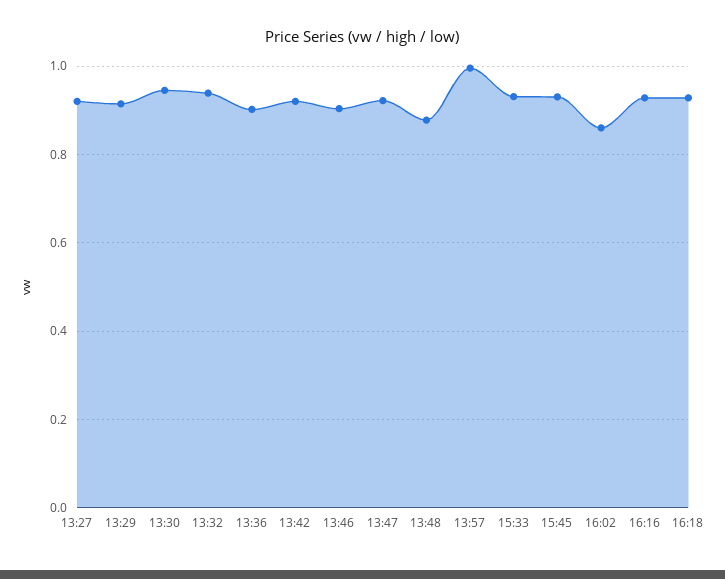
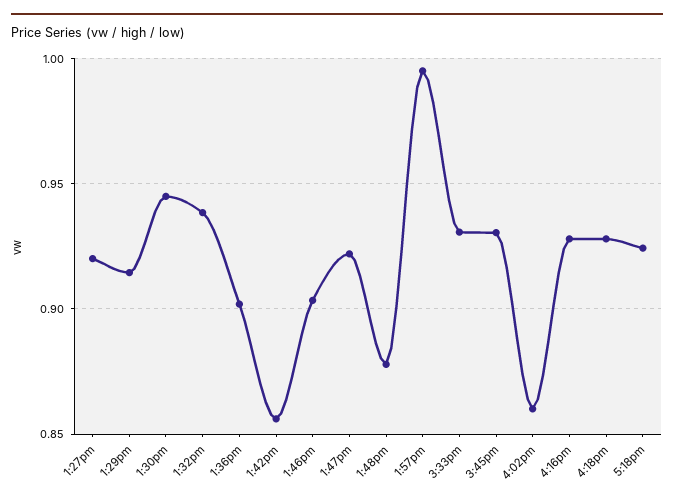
13:42: 0.92 -> 0.855
5:18pm: none -> 0.925

